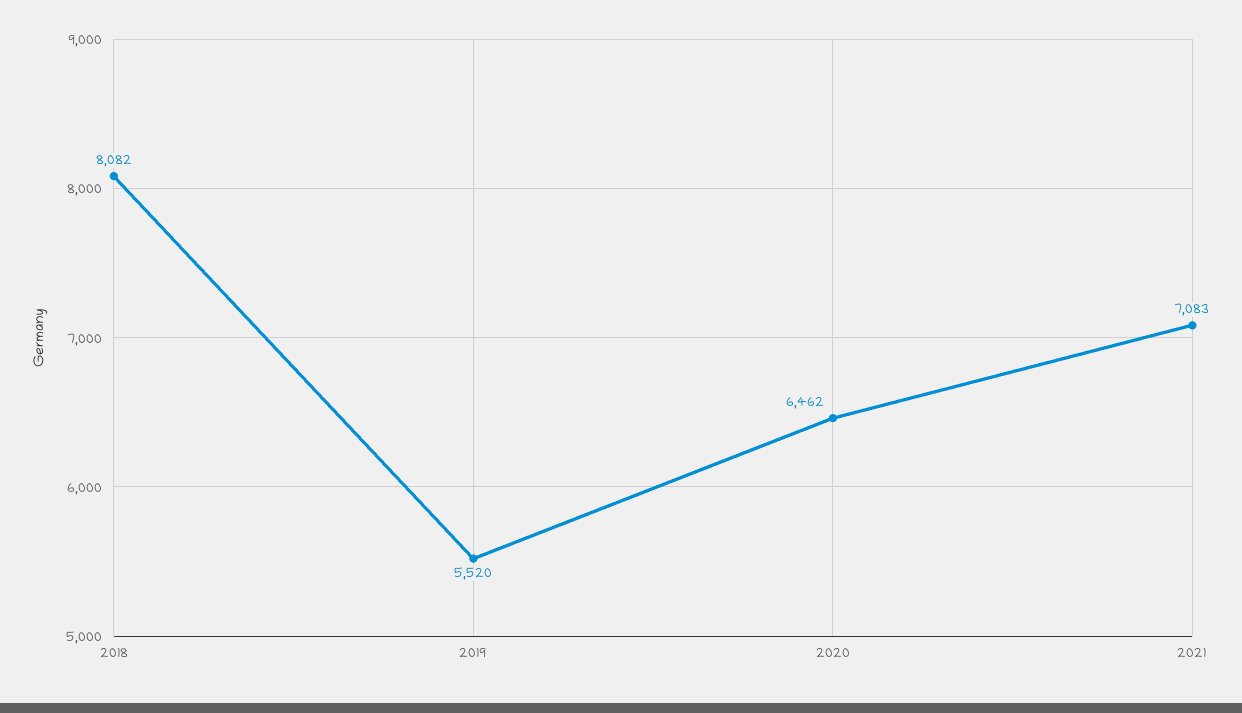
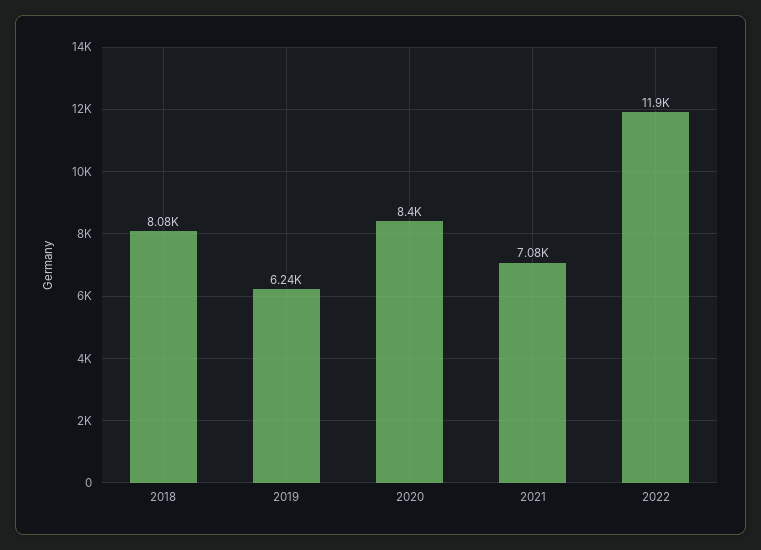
2019: 5520 -> 6240
2020: 6462 -> 8400
2022: none -> 11900

